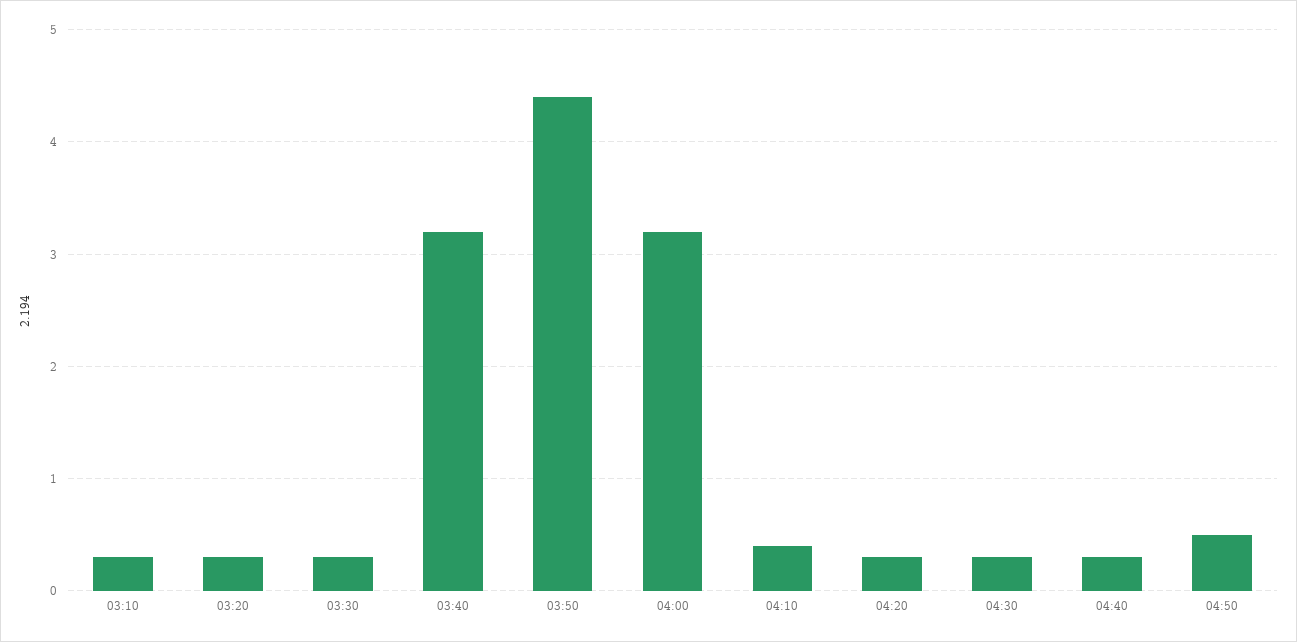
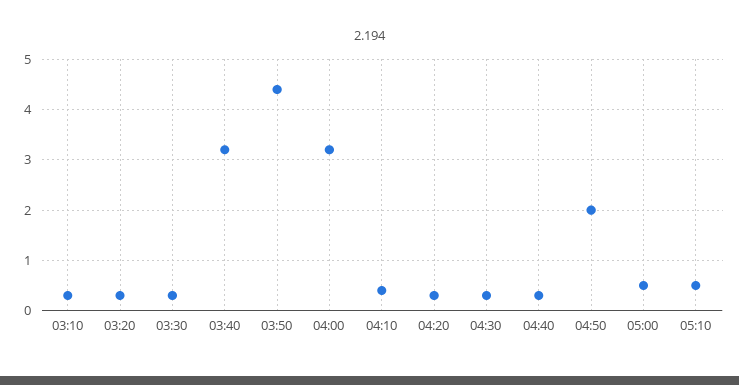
04:50: 0.5 -> 2
05:00: none -> 0.5
05:10: none -> 0.5

